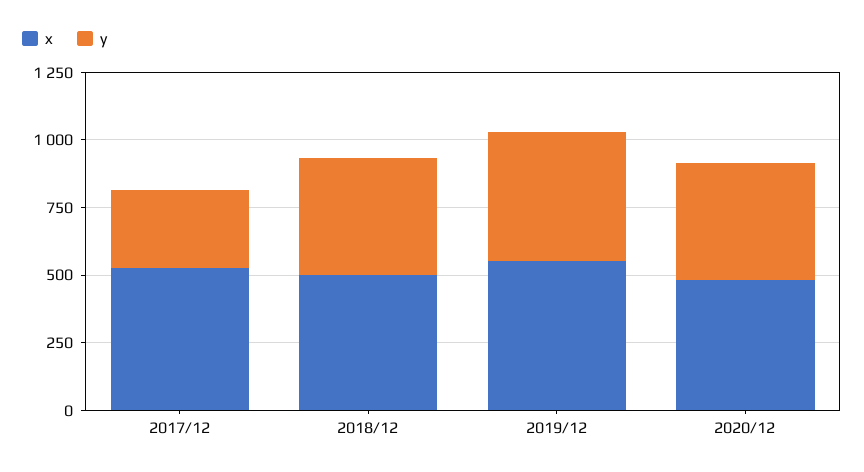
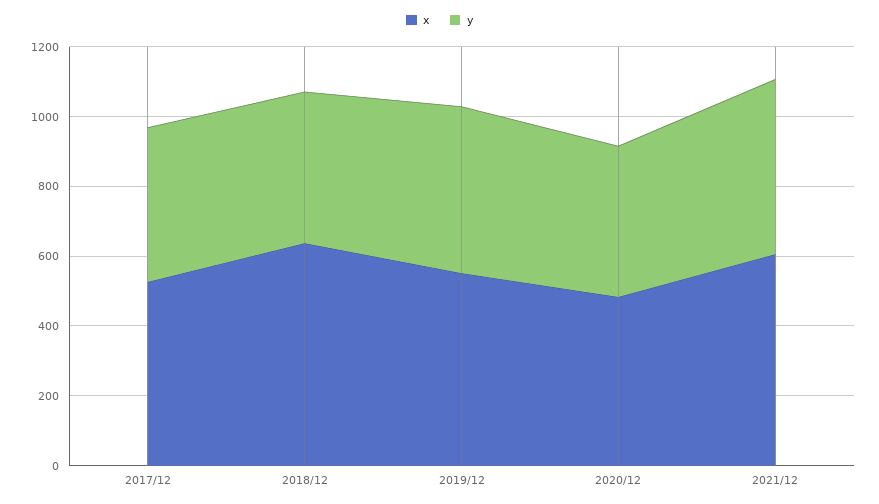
y, 2017/12: 300 -> 450
x, 2018/12: 500 -> 650
x, 2021/12: none -> 600
y, 2021/12: none -> 500

